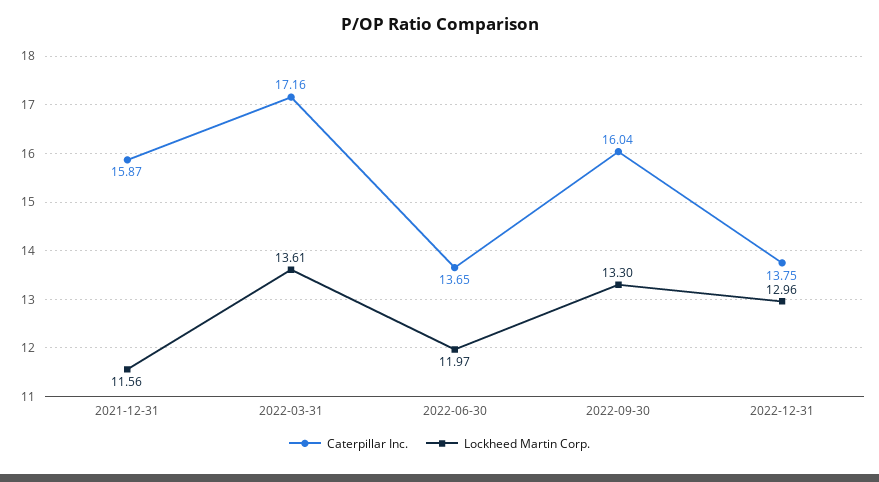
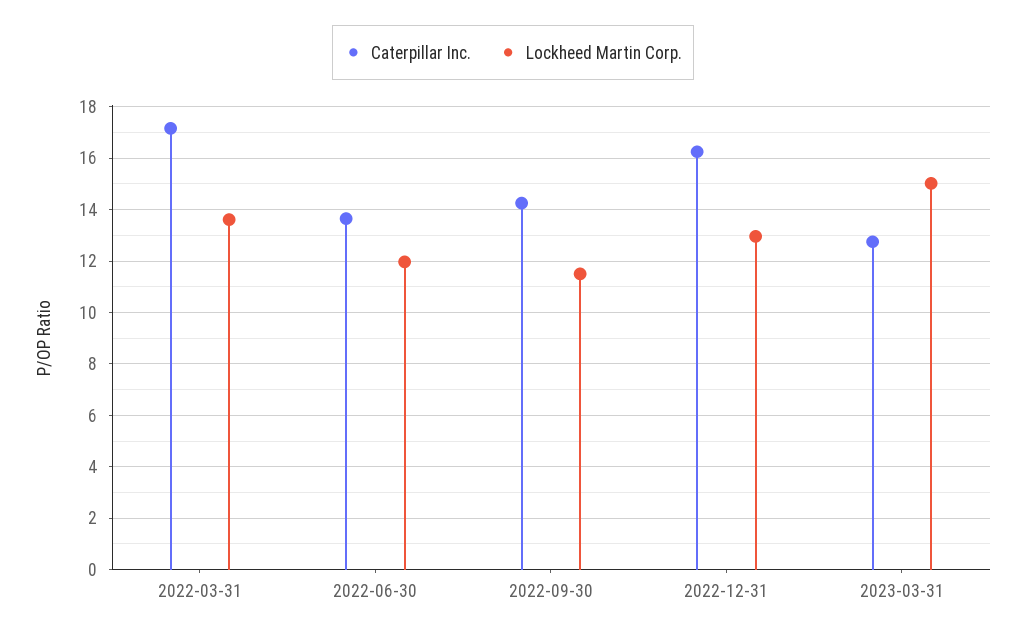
Caterpillar Inc., 2021-12-31: 15.87 -> none
Lockheed Martin Corp., 2021-12-31: 11.56 -> none
Caterpillar Inc., 2022-09-30: 16.04 -> 14.25
Lockheed Martin Corp., 2022-09-30: 13.3 -> 11.5
Caterpillar Inc., 2022-12-31: 13.75 -> 16.25
Caterpillar Inc., 2023-03-31: none -> 12.75
Lockheed Martin Corp., 2023-03-31: none -> 15

